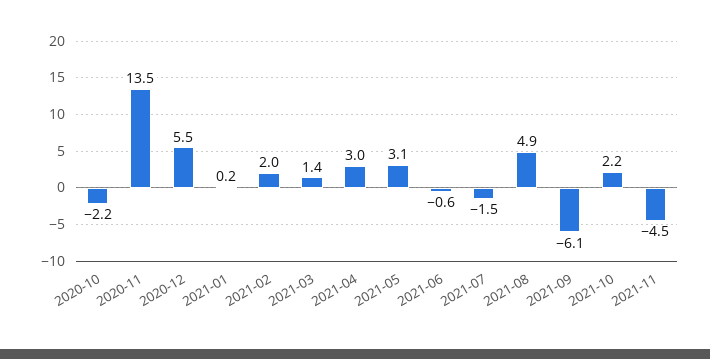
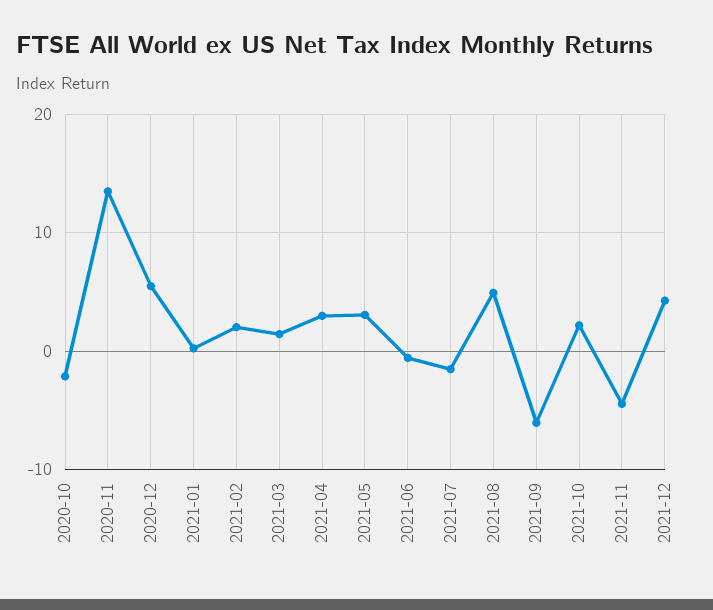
2021-12: none -> 4

